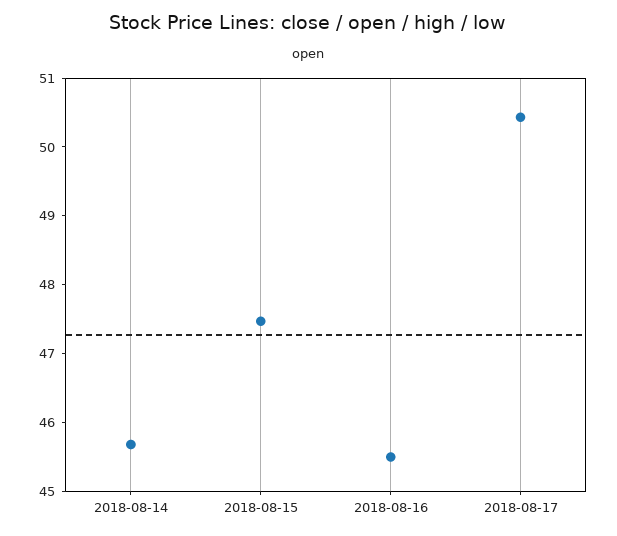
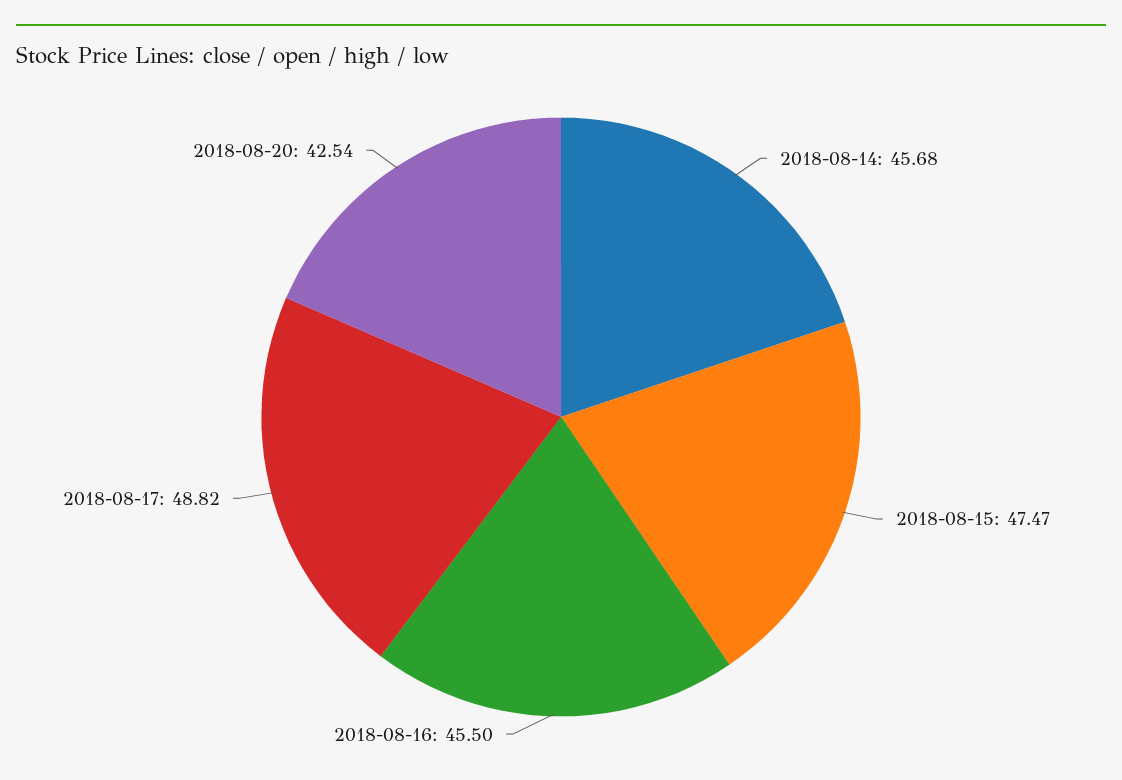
2018-08-17: 50.4 -> 48.82
2018-08-20: none -> 42.54

